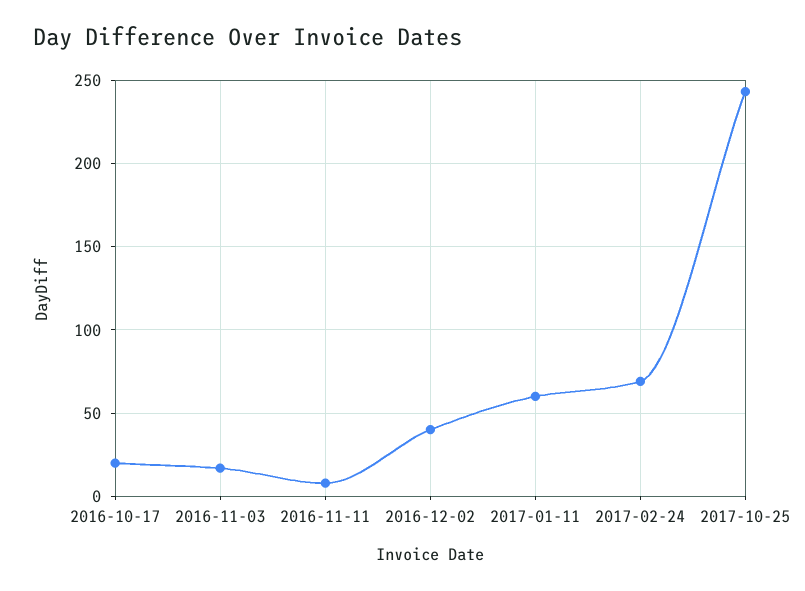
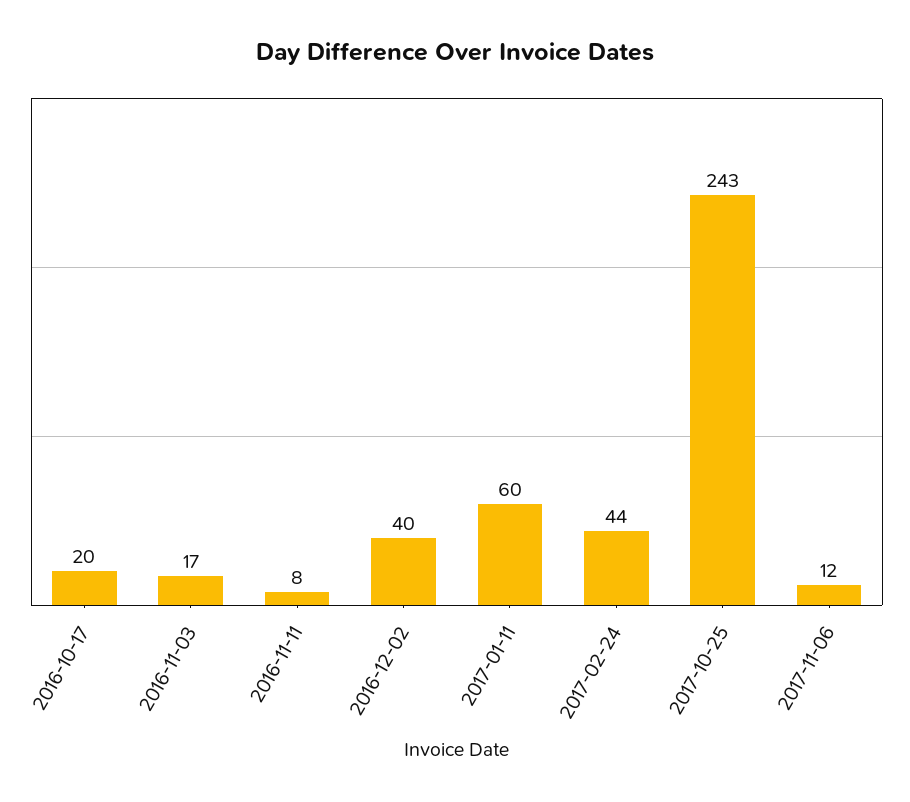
2017-02-24: 70 -> 44
2017-11-06: none -> 12

